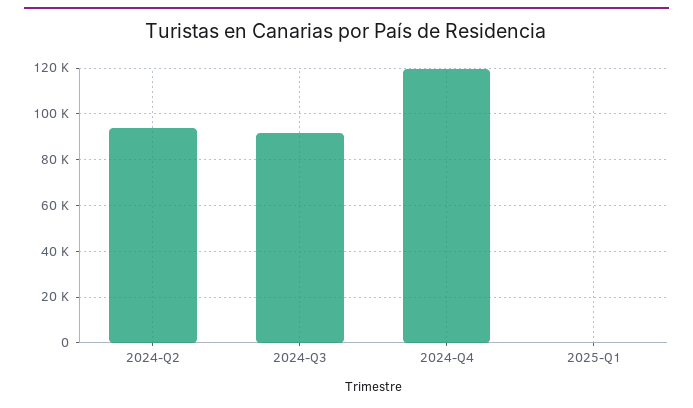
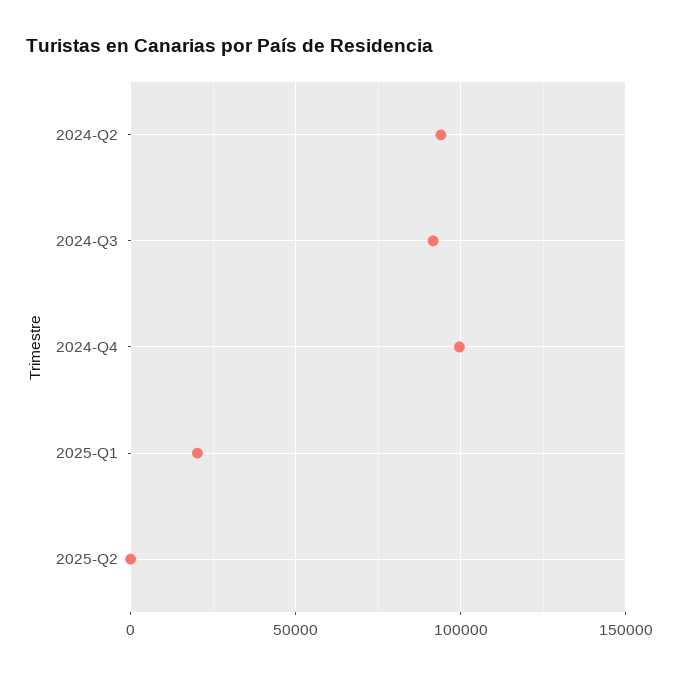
2024-Q4: 120000 -> 100000
2025-Q1: 0 -> 20000
2025-Q2: none -> 0

